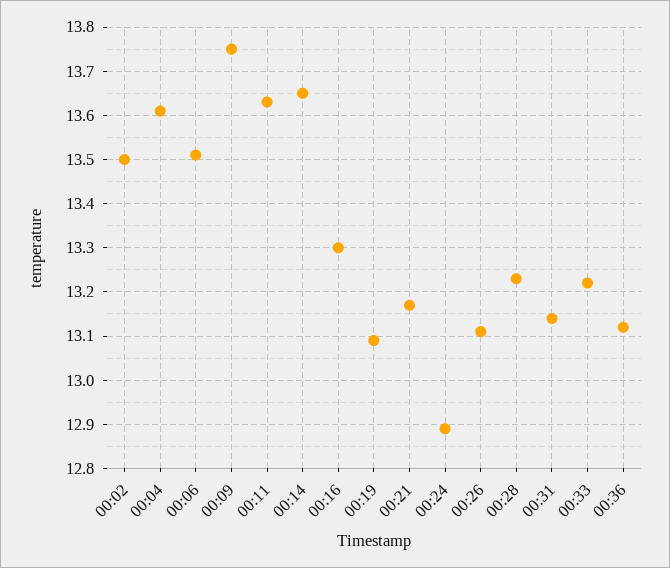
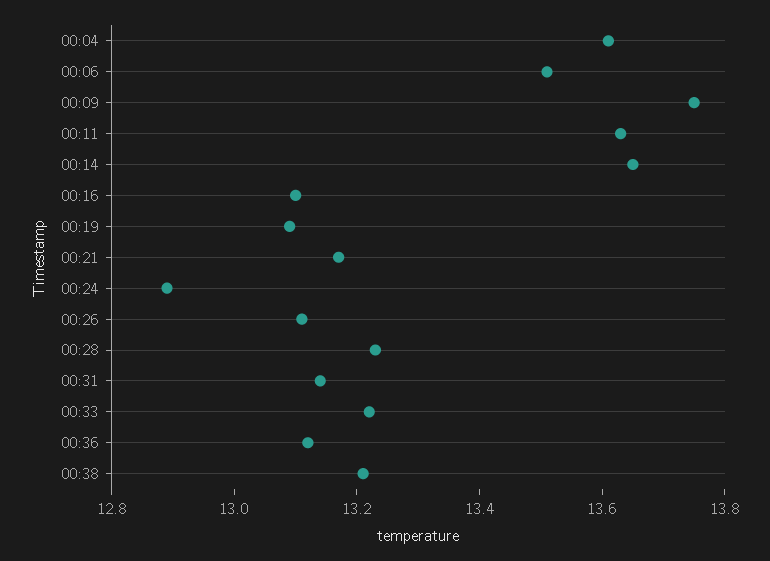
00:02: 13.5 -> none
00:16: 13.3 -> 13.1
00:38: none -> 13.2

